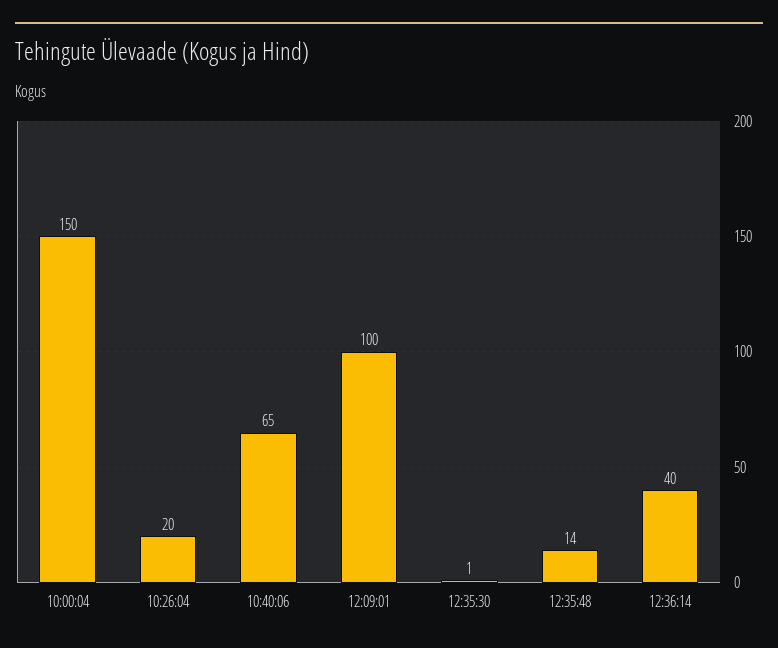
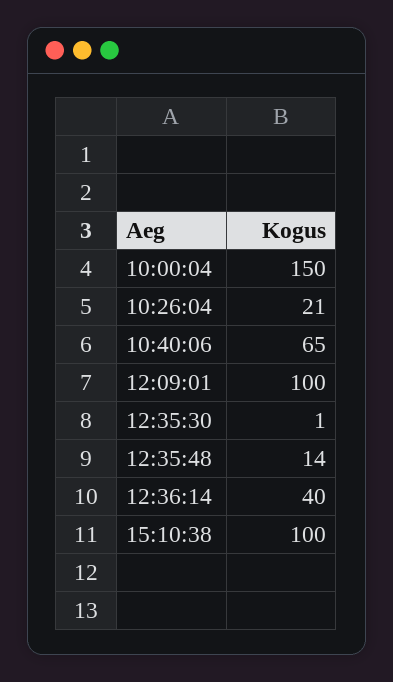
10:26:04: 20 -> 21
15:10:38: none -> 100

